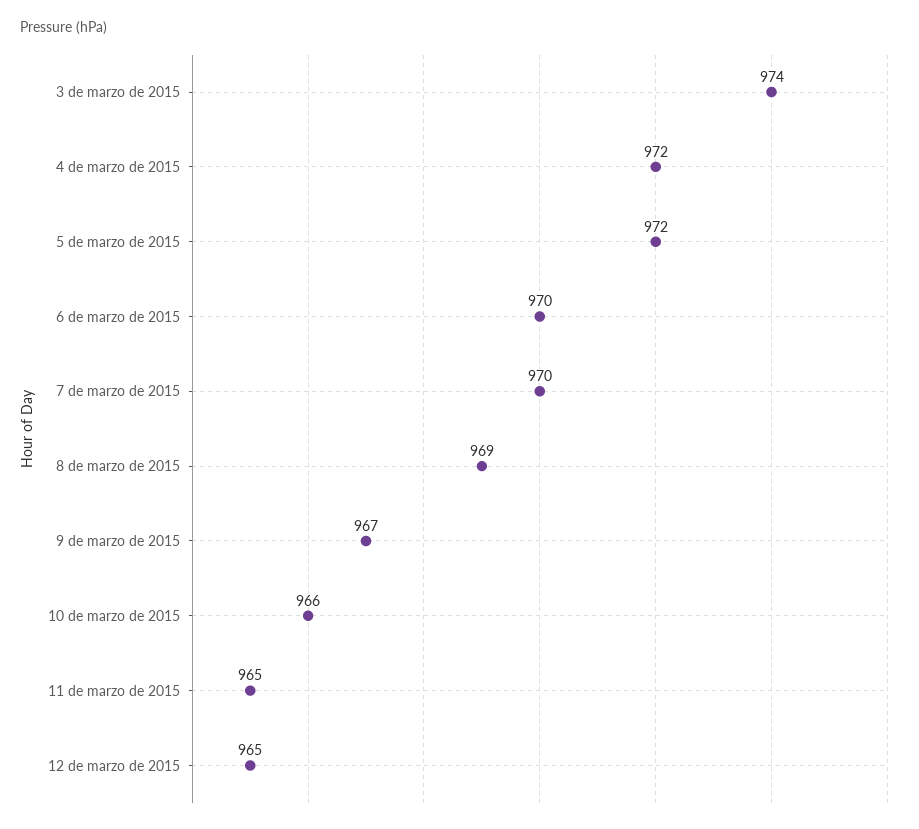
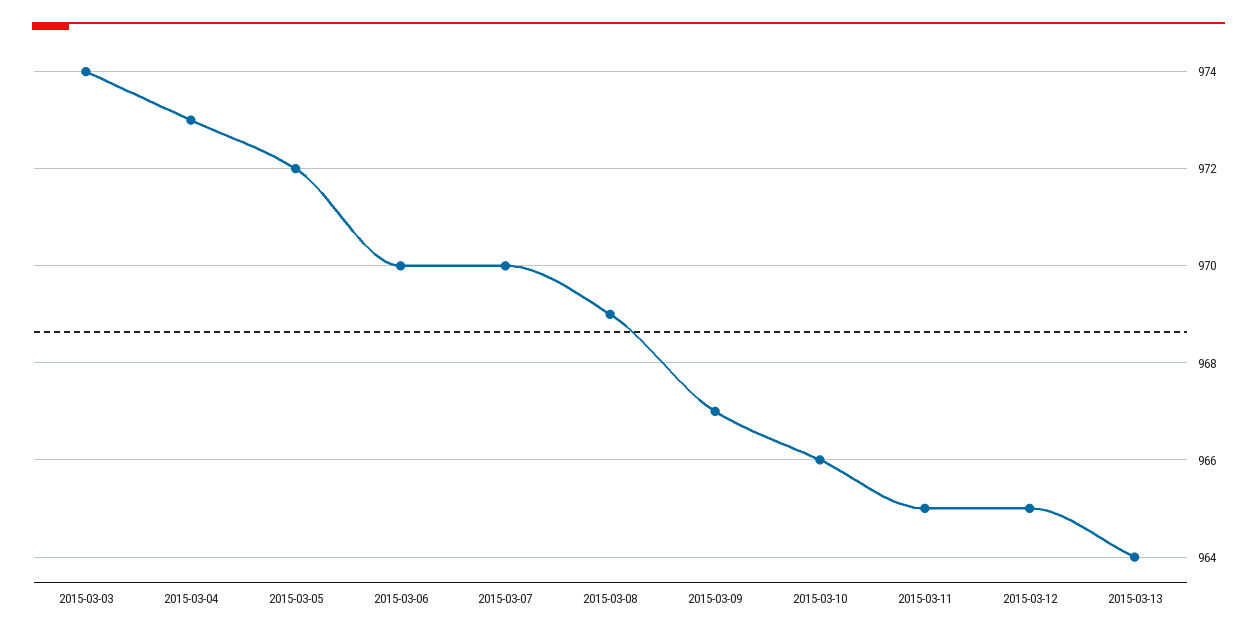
4 de marzo de 2015: 972 -> 973
2015-03-13: none -> 964

